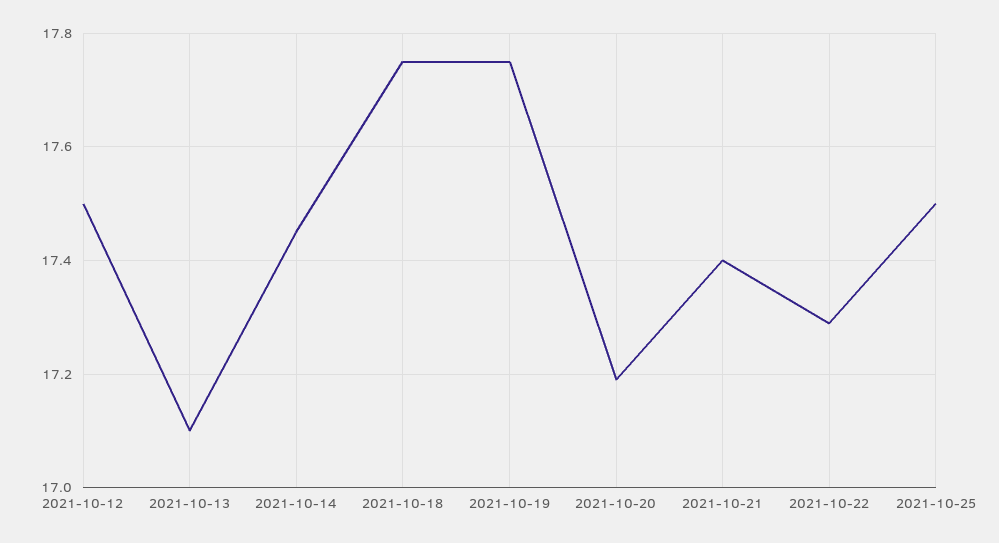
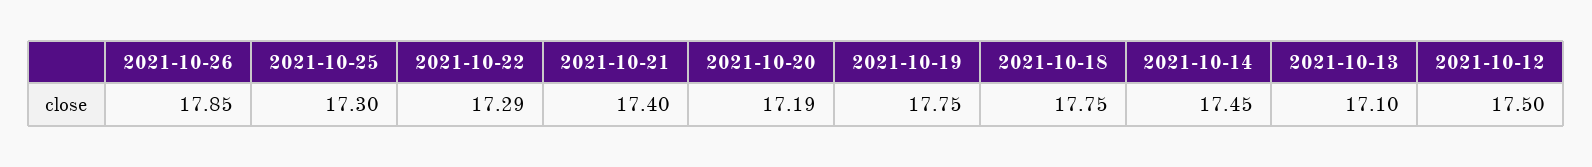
2021-10-25: 17.5 -> 17.3
2021-10-26: none -> 17.85

